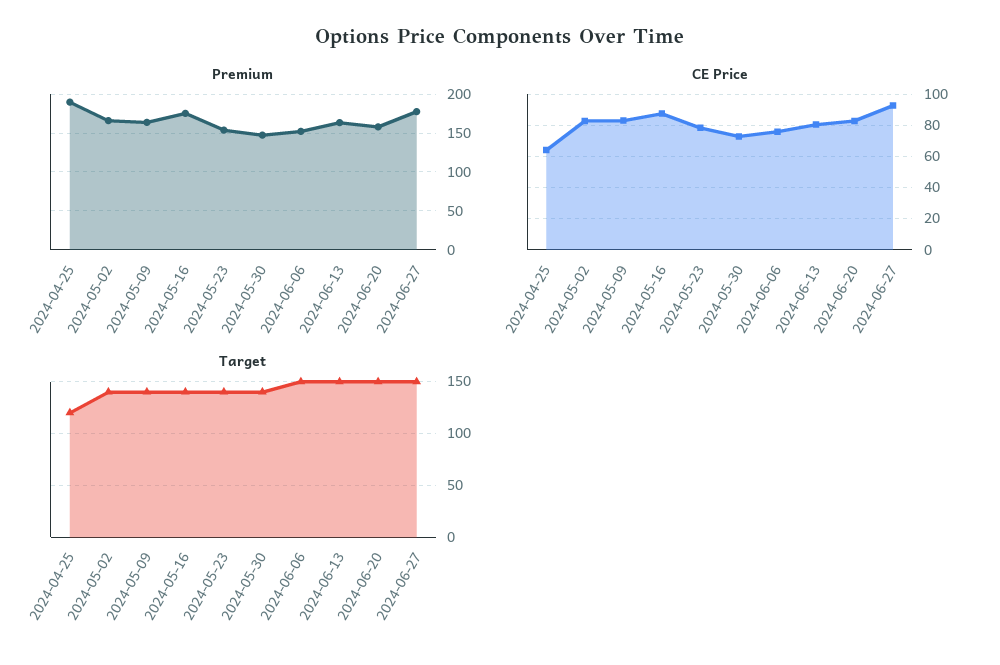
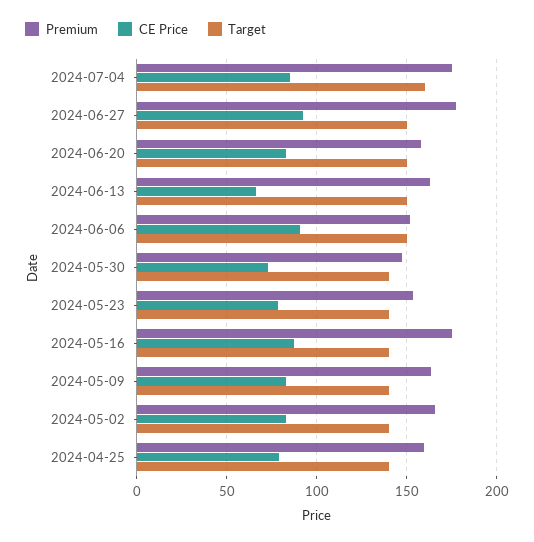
Premium, 2024-04-25: 190 -> 160
CE Price, 2024-04-25: 65 -> 80
CE Price, 2024-06-06: 75 -> 90
CE Price, 2024-06-13: 80 -> 65
Target, 2024-04-25: 120 -> 140
Premium, 2024-07-04: none -> 175
CE Price, 2024-07-04: none -> 85
Target, 2024-07-04: none -> 160

